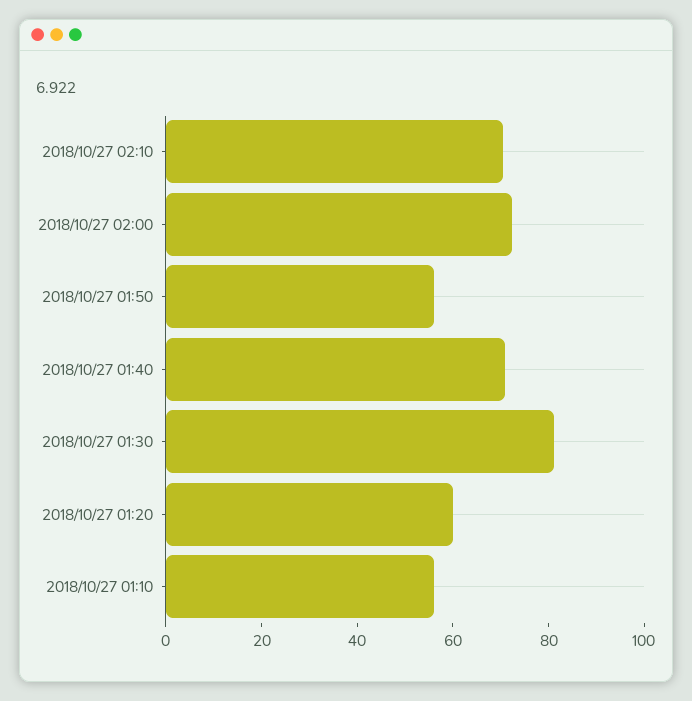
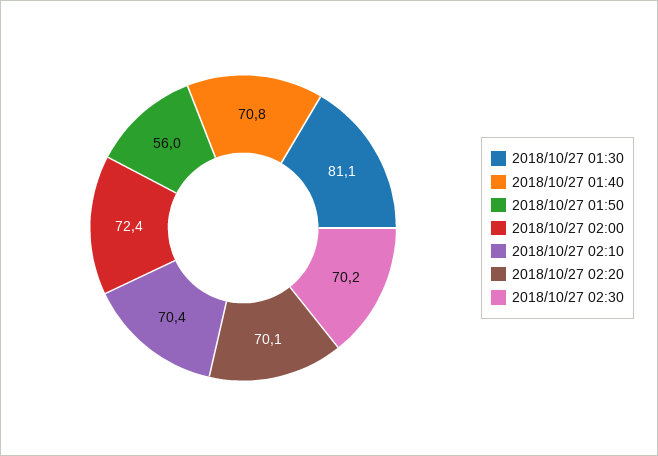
2018/10/27 01:20: 60 -> none
2018/10/27 01:10: 55 -> none
2018/10/27 02:20: none -> 70.1
2018/10/27 02:30: none -> 70.2

